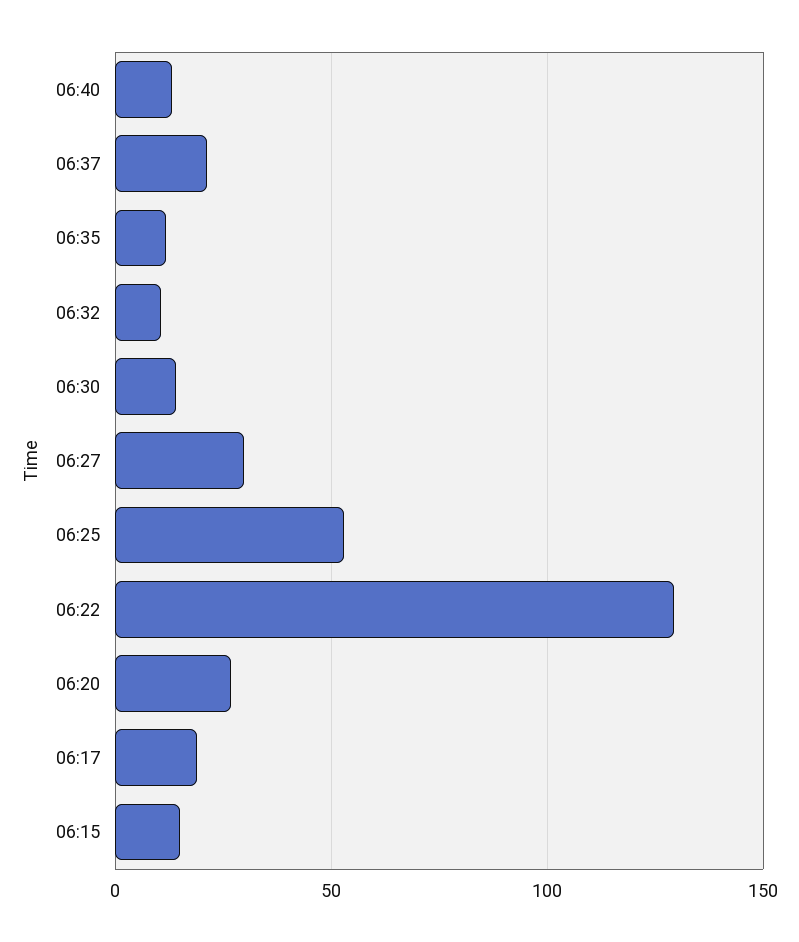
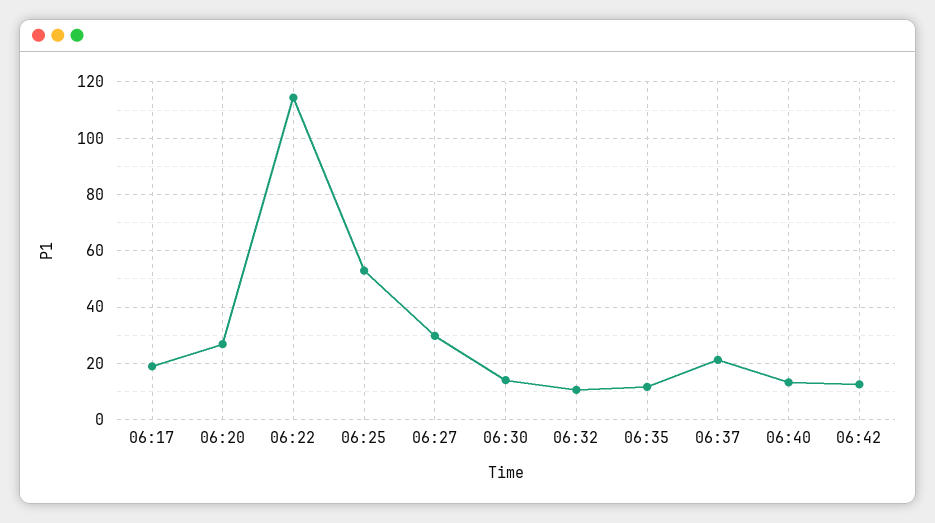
06:22: 130 -> 115
06:15: 15 -> none
06:42: none -> 12.5

